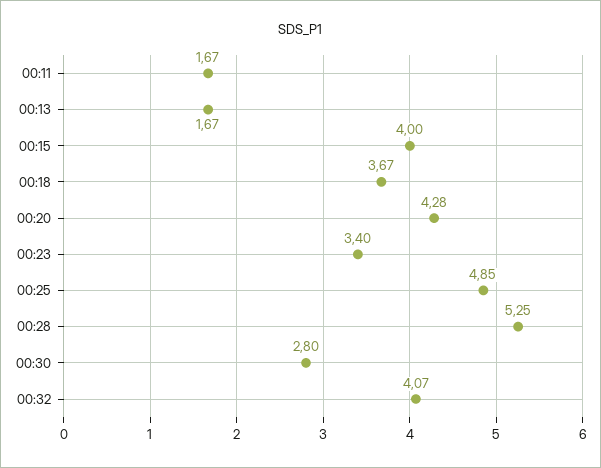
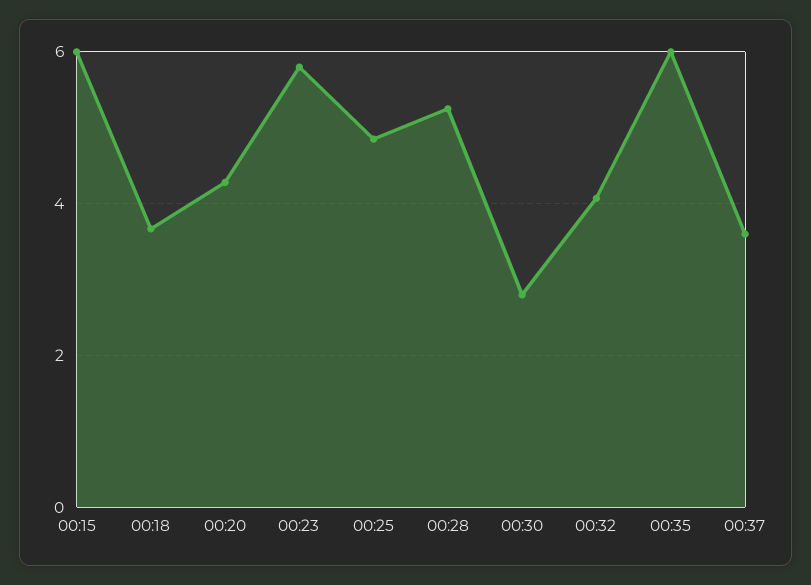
00:11: 1.67 -> none
00:13: 1.67 -> none
00:15: 4 -> 6
00:23: 3.4 -> 5.8
00:35: none -> 6
00:37: none -> 3.6

